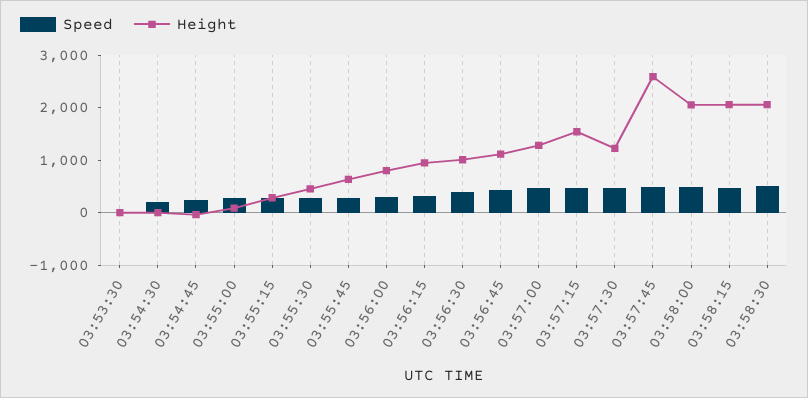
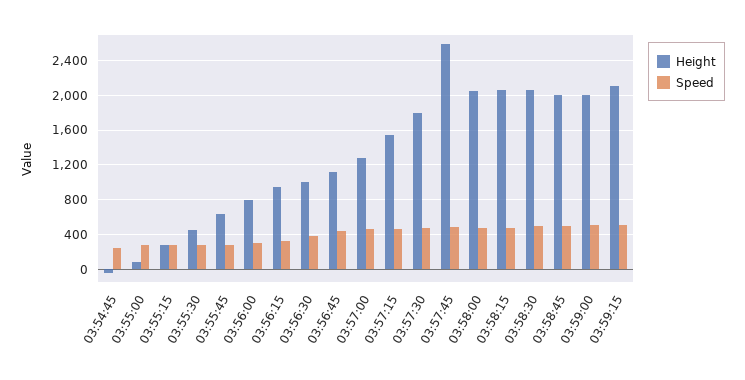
Speed, 03:53:30: 0 -> none
Height, 03:53:30: 0 -> none
Speed, 03:54:30: 200 -> none
Height, 03:54:30: 0 -> none
Height, 03:57:30: 1200 -> 1800
Height, 03:58:45: none -> 2000
Speed, 03:58:45: none -> 500
Height, 03:59:00: none -> 2000
Speed, 03:59:00: none -> 500
Height, 03:59:15: none -> 2100
Speed, 03:59:15: none -> 500

